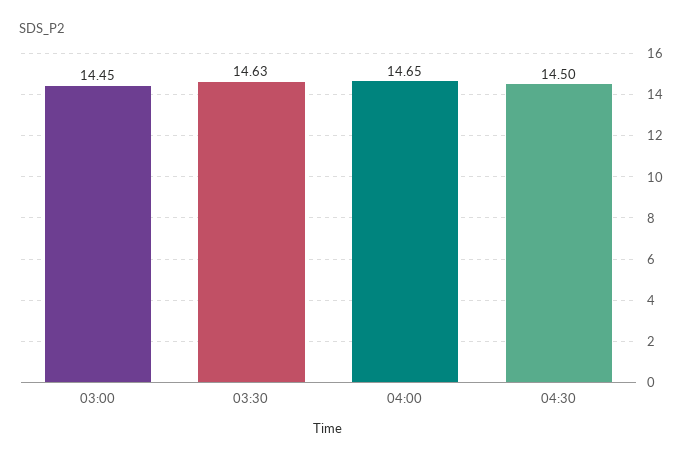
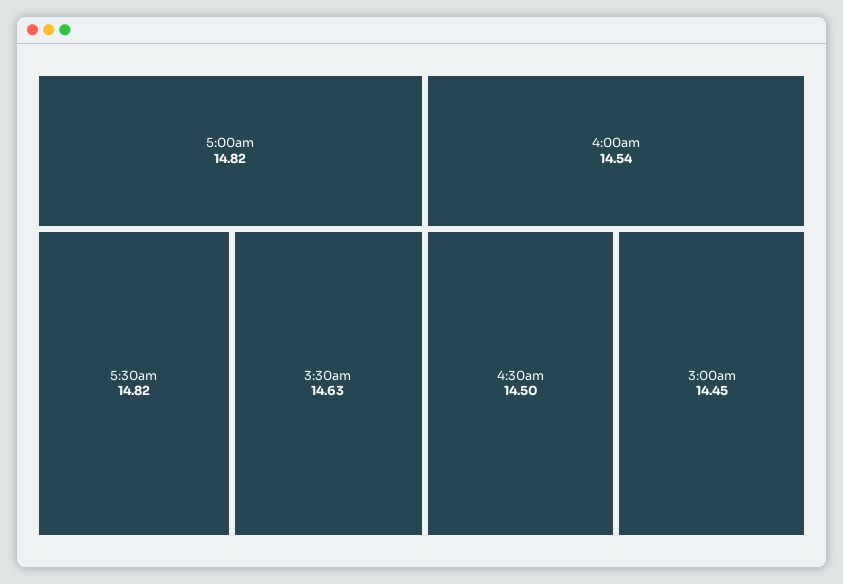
04:00: 14.65 -> 14.54
5:00am: none -> 14.82
5:30am: none -> 14.82

